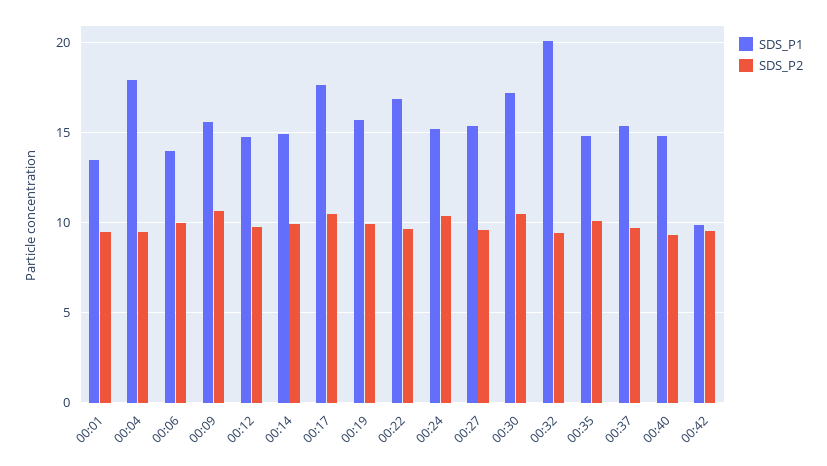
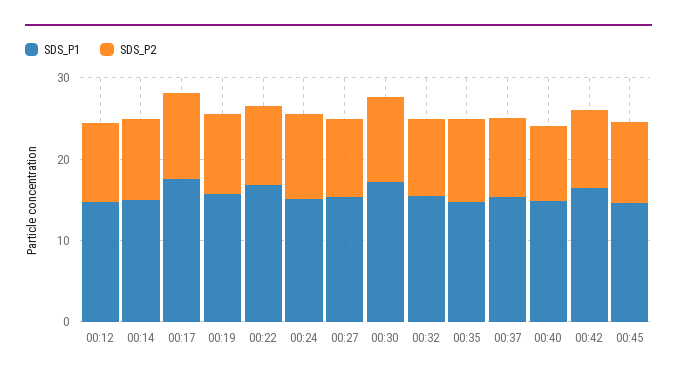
SDS_P1, 00:01: 13.5 -> none
SDS_P2, 00:01: 9.5 -> none
SDS_P1, 00:04: 18 -> none
SDS_P2, 00:04: 9.5 -> none
SDS_P1, 00:06: 14 -> none
SDS_P2, 00:06: 10 -> none
SDS_P1, 00:09: 15.5 -> none
SDS_P2, 00:09: 10.5 -> none
SDS_P1, 00:32: 20 -> 16
SDS_P1, 00:42: 10 -> 16
SDS_P1, 00:45: none -> 14
SDS_P2, 00:45: none -> 10

